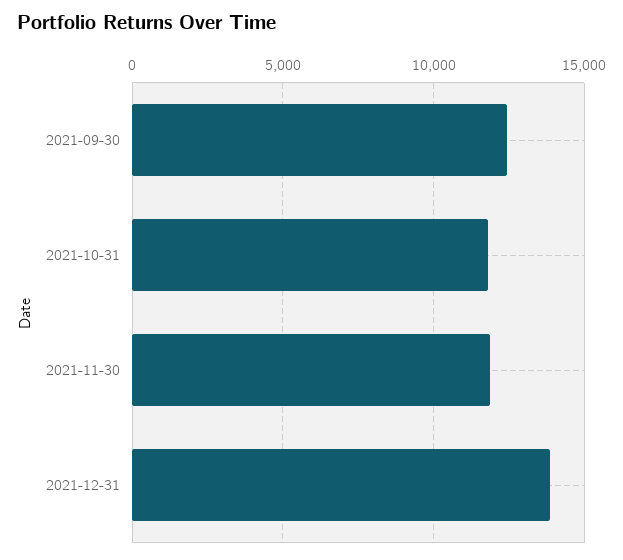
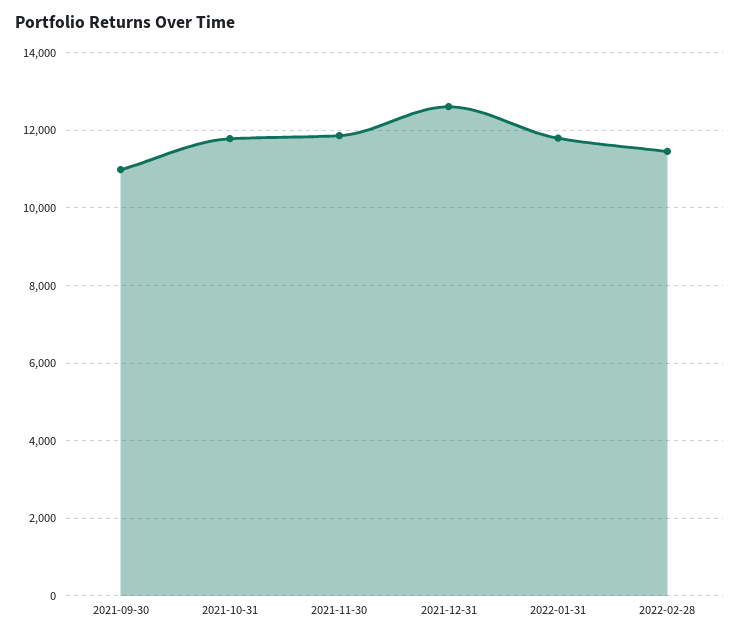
2021-09-30: 12500 -> 11000
2021-12-31: 14000 -> 12600
2022-01-31: none -> 11800
2022-02-28: none -> 11400

